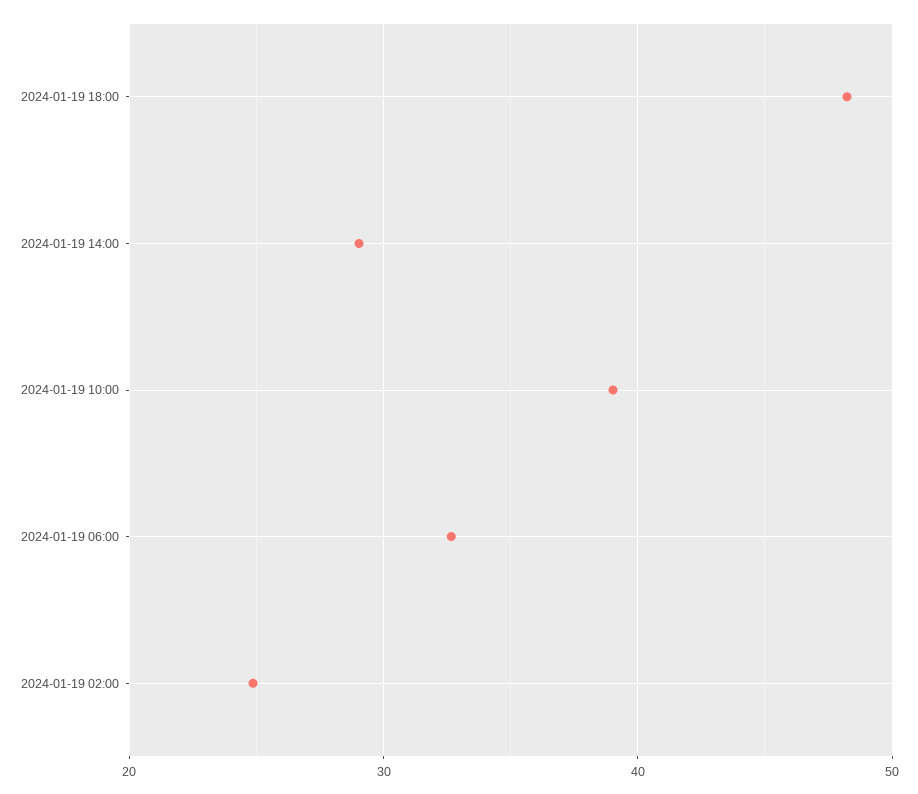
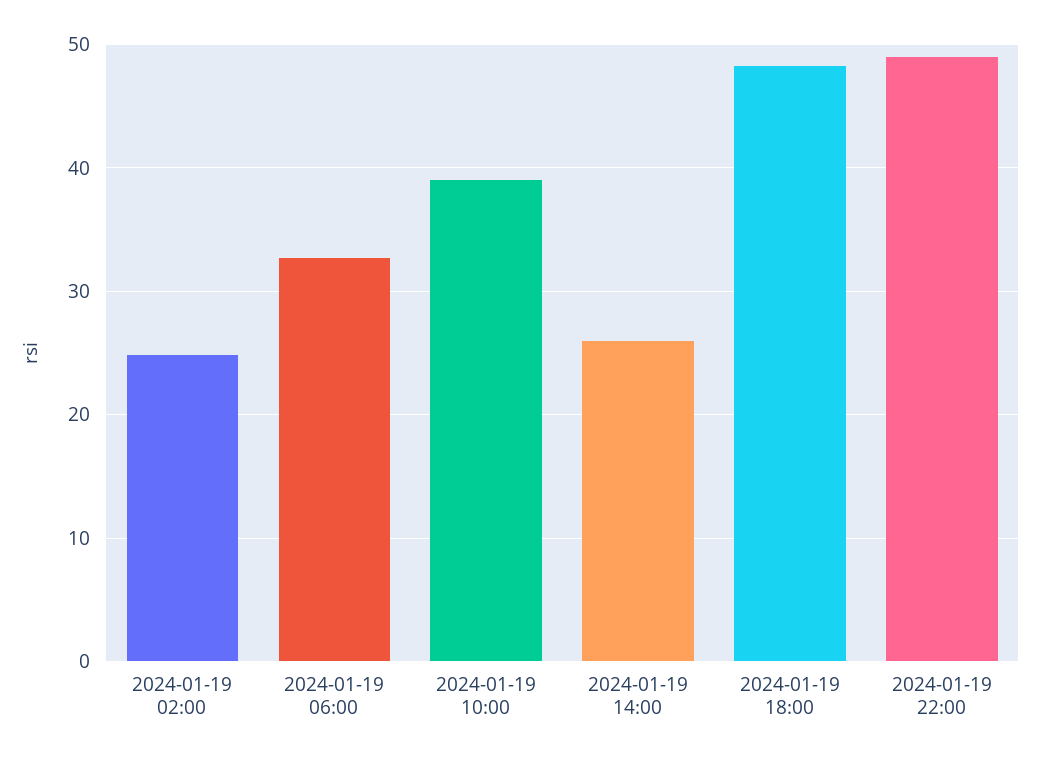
2024-01-19 14:00: 29 -> 26
2024-01-19 22:00: none -> 49

